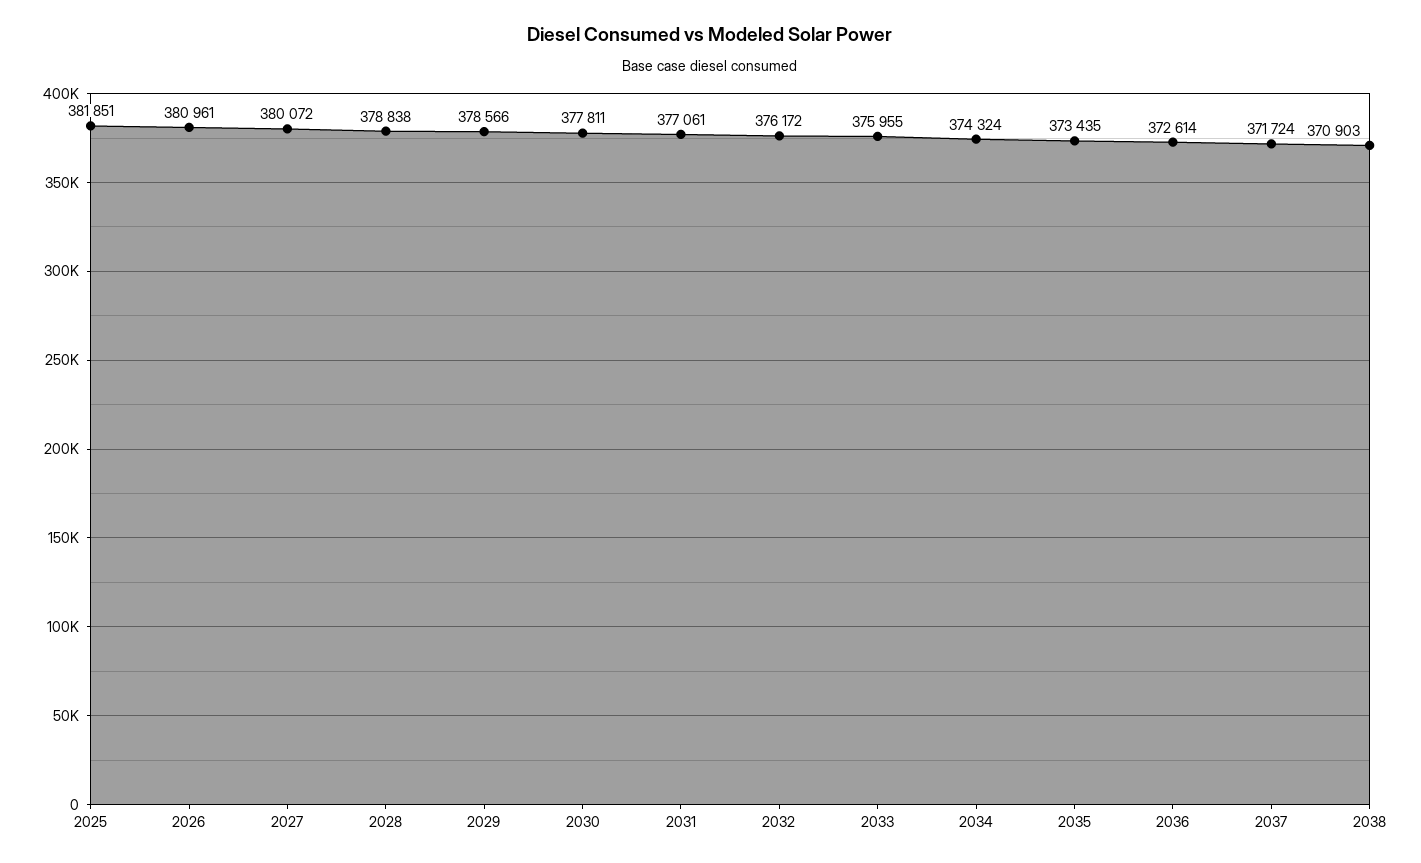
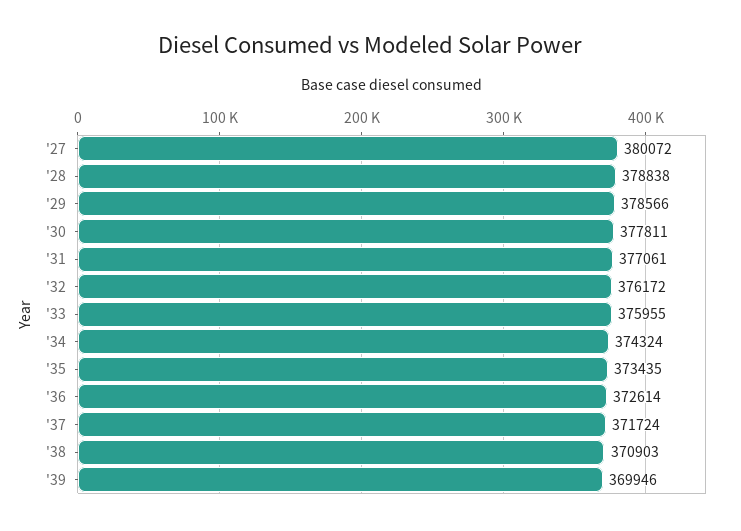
2025: 381851 -> none
2026: 380961 -> none
'39: none -> 369946

